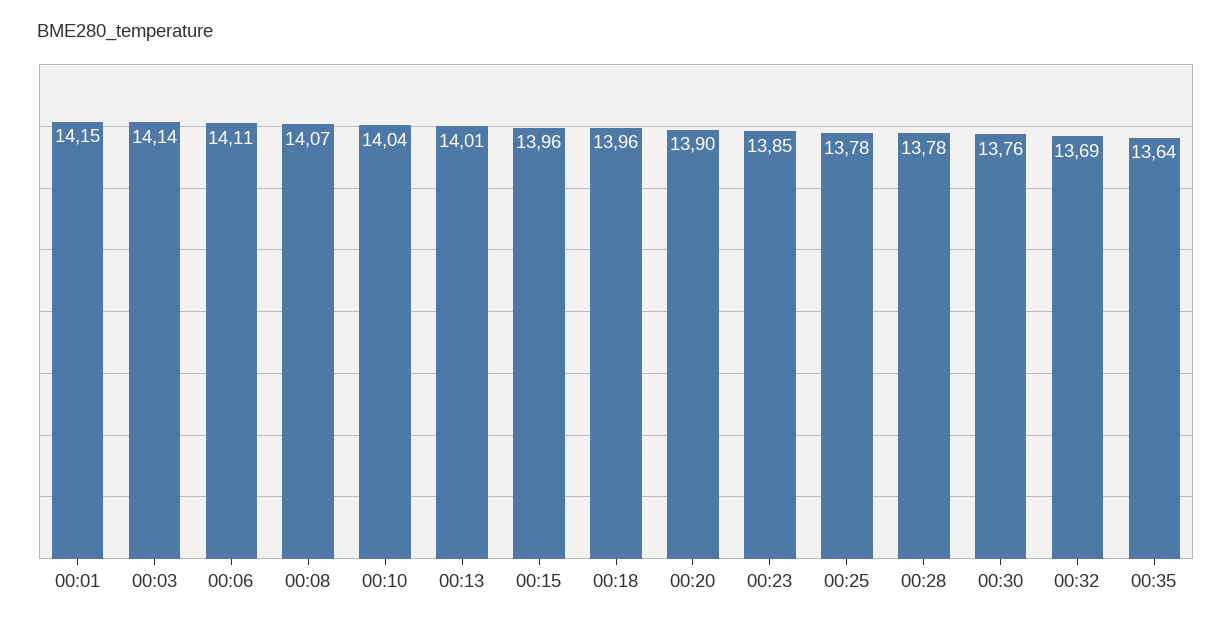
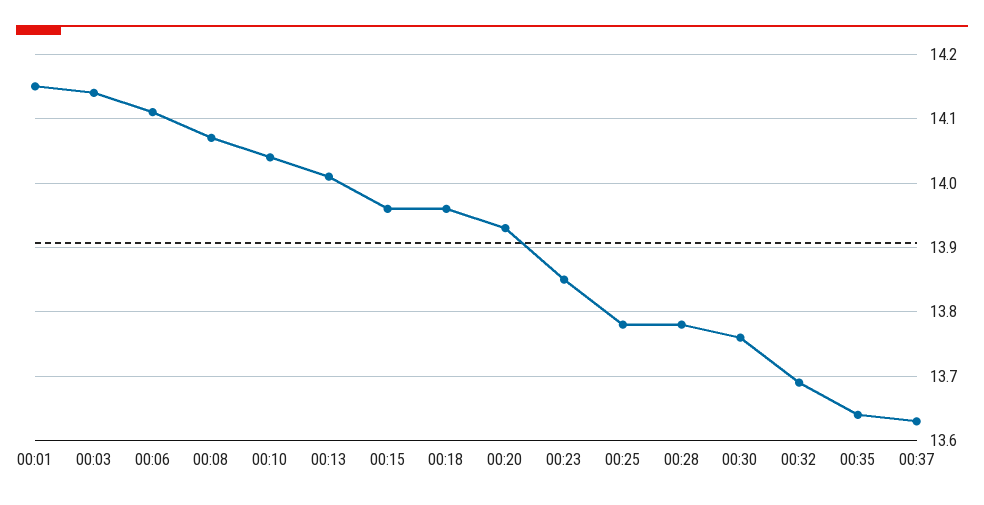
00:20: 13.9 -> 13.93
00:37: none -> 13.63

